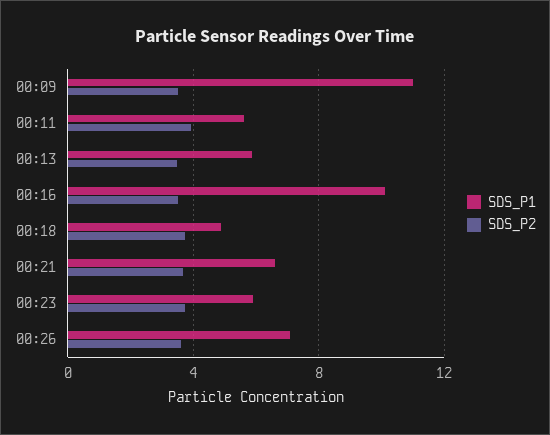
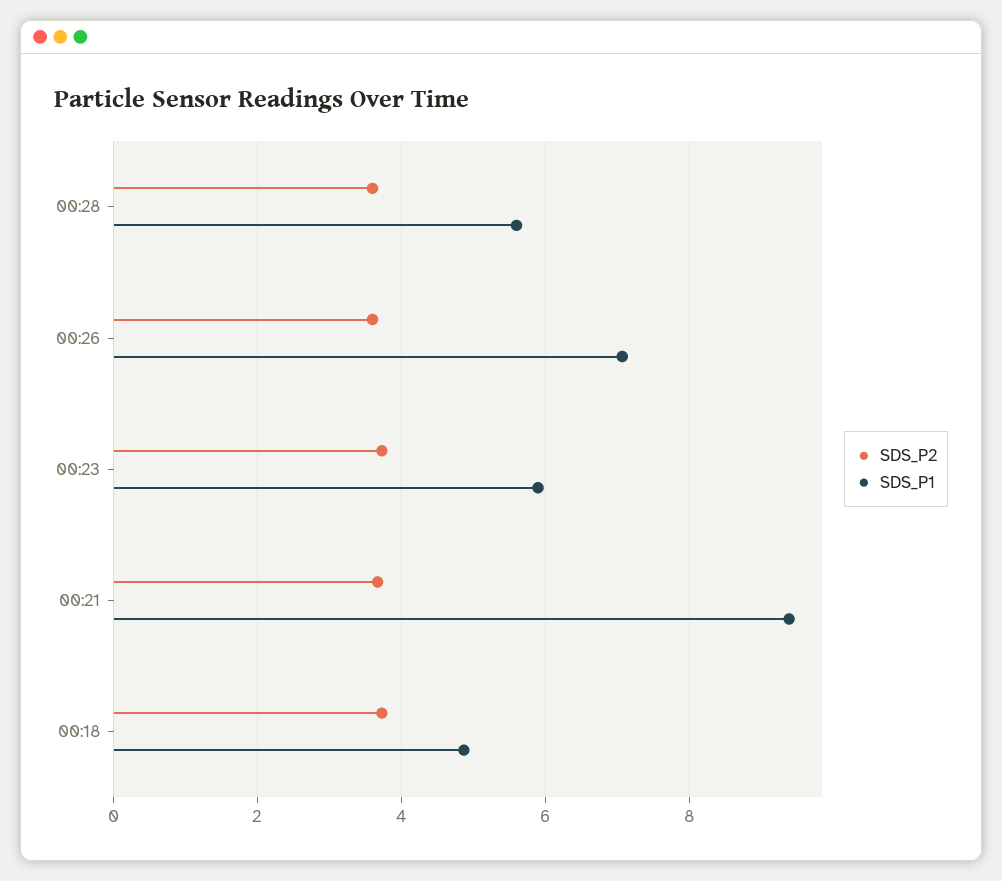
SDS_P1, 00:09: 11 -> none
SDS_P2, 00:09: 3.5 -> none
SDS_P1, 00:11: 5.5 -> none
SDS_P2, 00:11: 4 -> none
SDS_P1, 00:13: 6 -> none
SDS_P2, 00:13: 3.5 -> none
SDS_P1, 00:16: 10 -> none
SDS_P2, 00:16: 3.5 -> none
SDS_P1, 00:21: 6.5 -> 9.4
SDS_P2, 00:28: none -> 3.6
SDS_P1, 00:28: none -> 5.6

